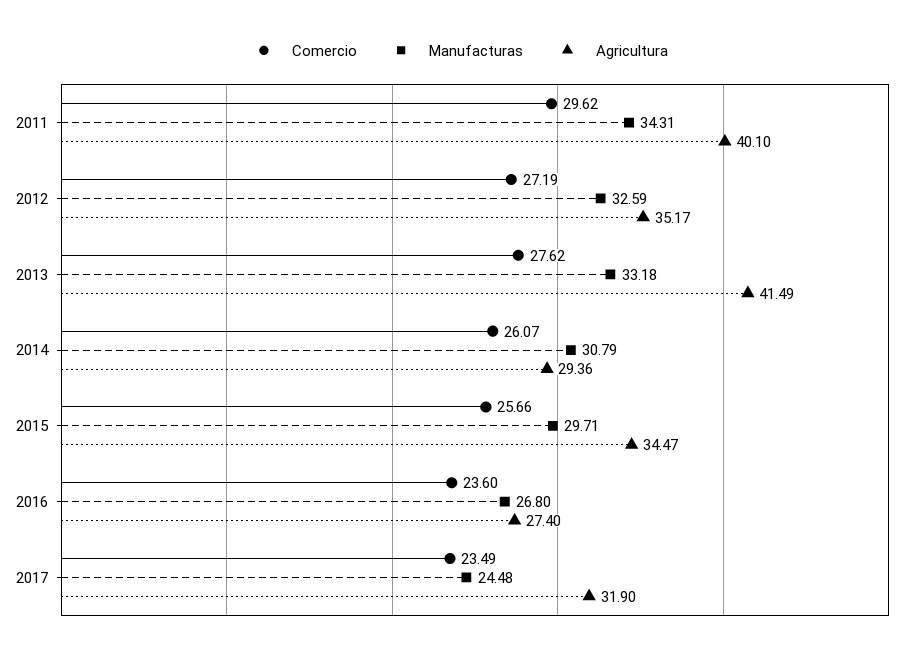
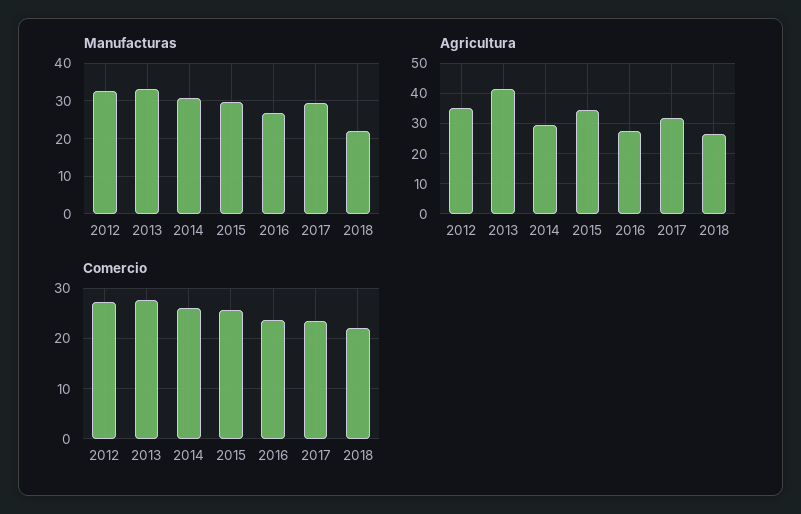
Comercio, 2011: 29.62 -> none
Manufacturas, 2011: 34.31 -> none
Agricultura, 2011: 40.1 -> none
Manufacturas, 2017: 24.48 -> 30
Manufacturas, 2018: none -> 22
Agricultura, 2018: none -> 26
Comercio, 2018: none -> 22

